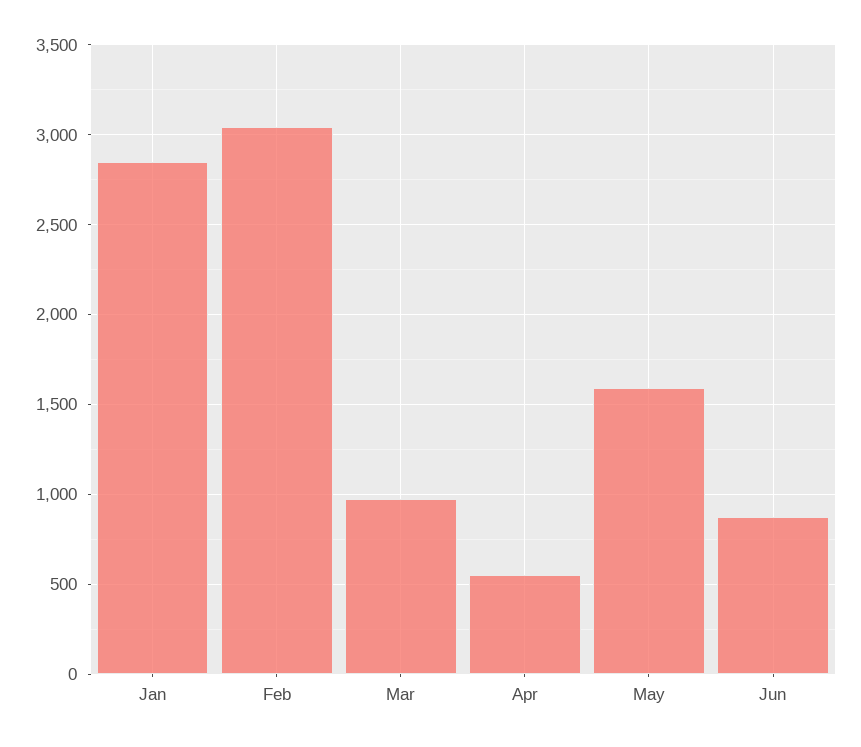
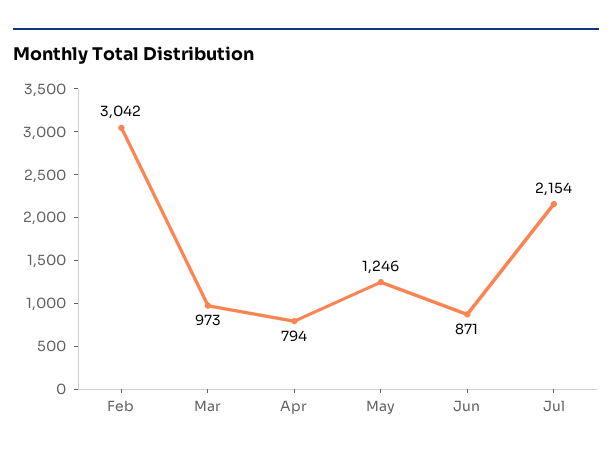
Jan: 2850 -> none
Apr: 550 -> 794
May: 1600 -> 1246
Jul: none -> 2154

